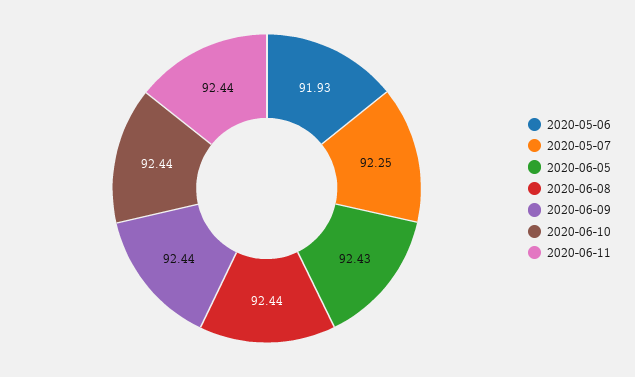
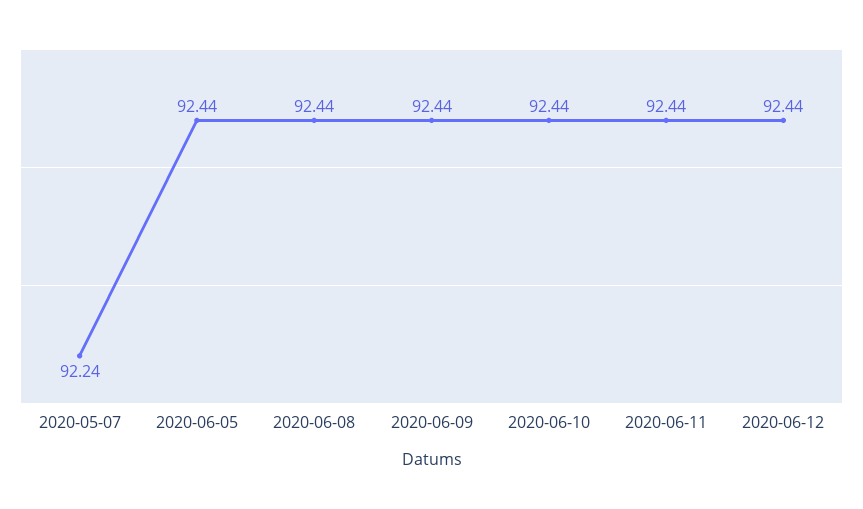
2020-05-06: 91.93 -> none
2020-05-07: 92.25 -> 92.24
2020-06-05: 92.43 -> 92.44
2020-06-12: none -> 92.44

